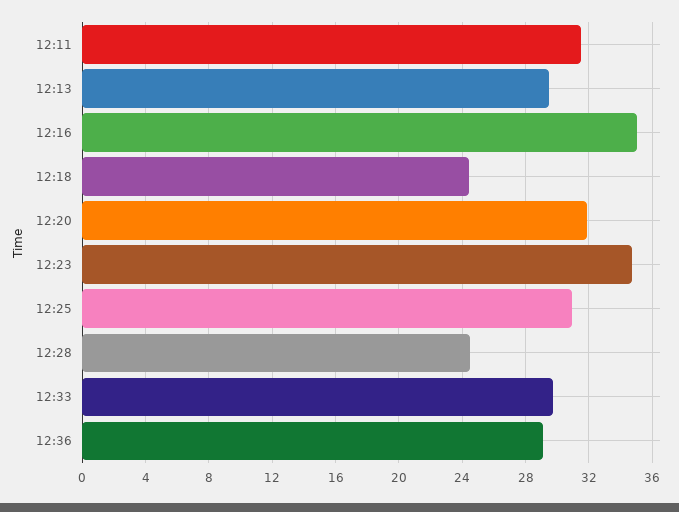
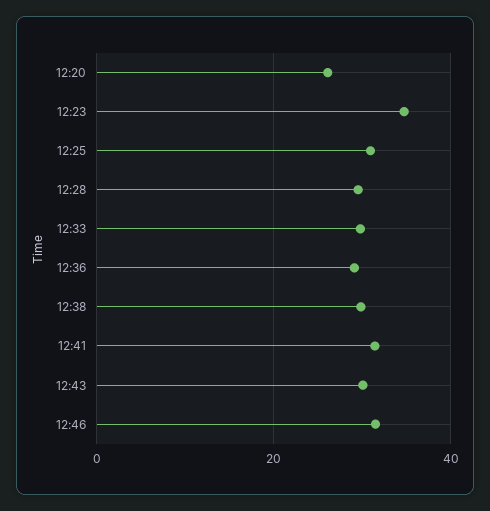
12:11: 31.5 -> none
12:13: 29.5 -> none
12:16: 35 -> none
12:18: 24.5 -> none
12:20: 32 -> 26
12:28: 24.5 -> 30
12:38: none -> 30
12:41: none -> 32
12:43: none -> 30
12:46: none -> 32

